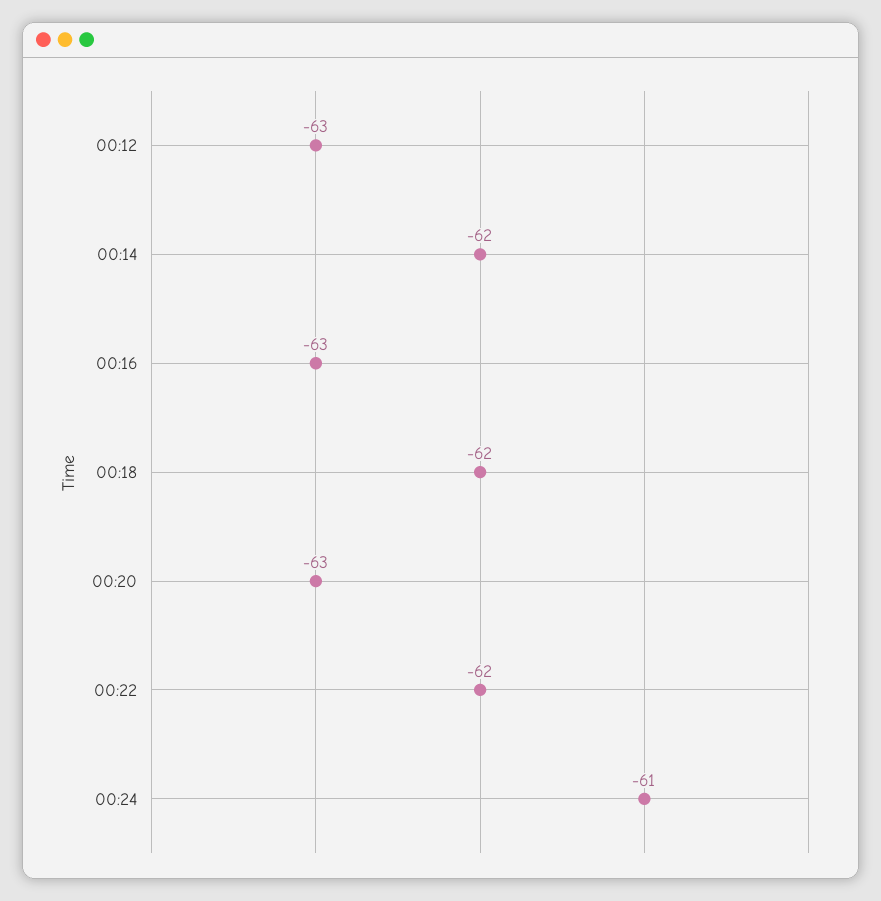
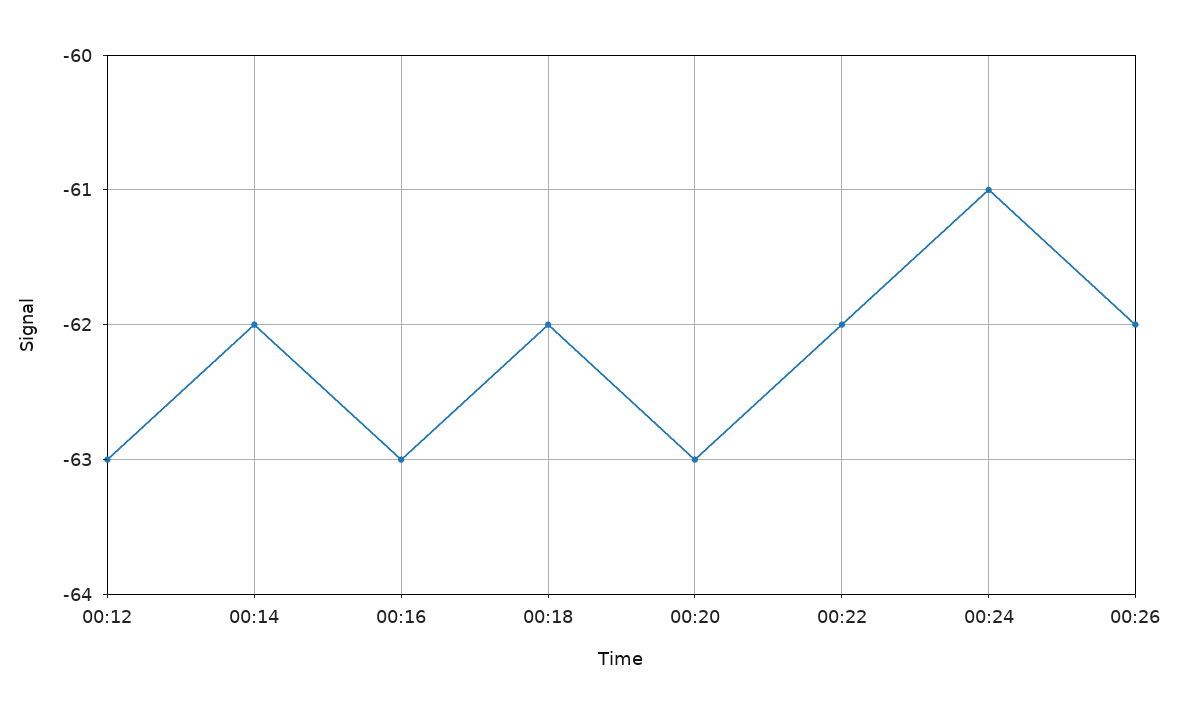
00:26: none -> -62

